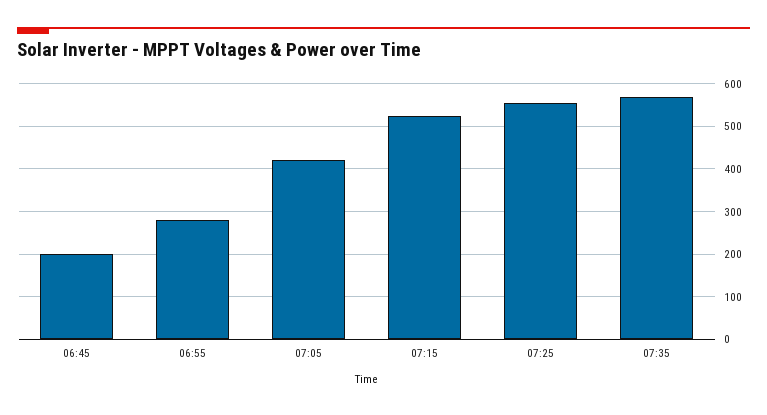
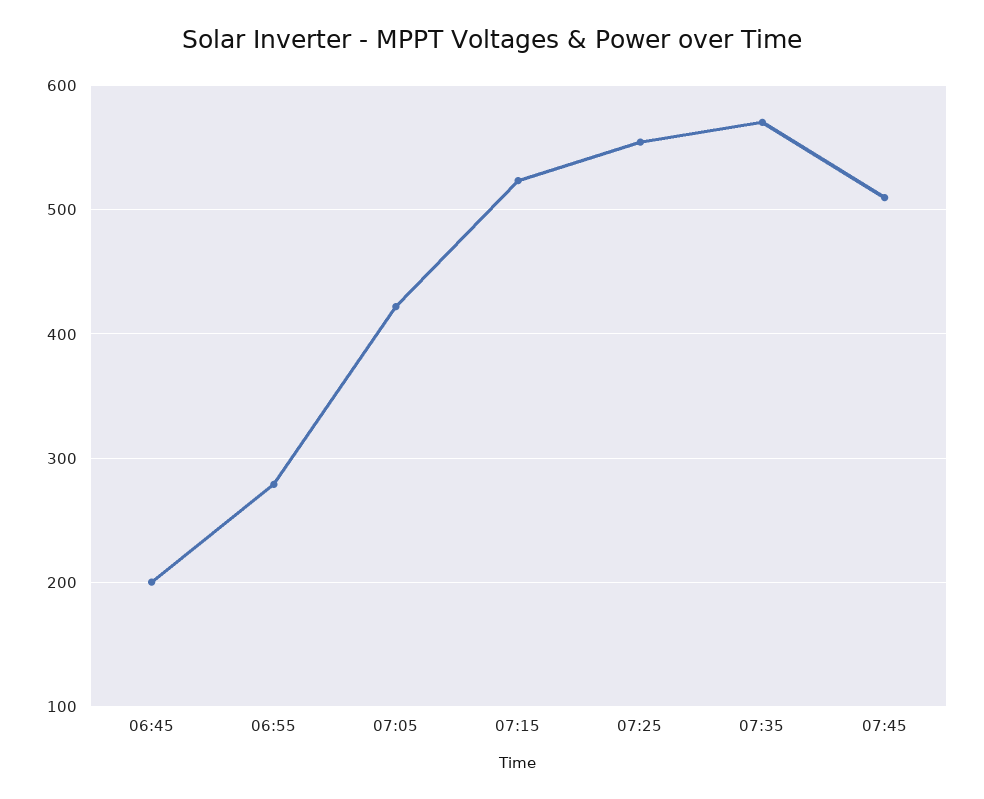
07:45: none -> 510

